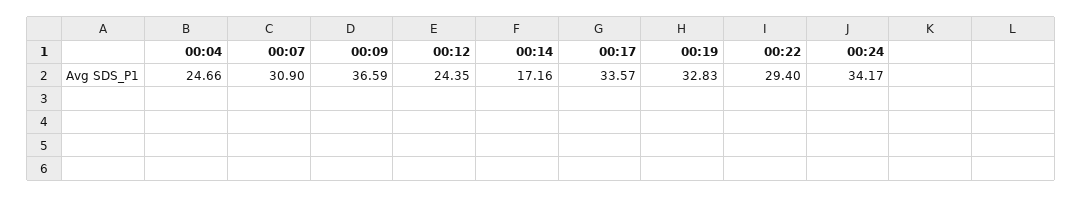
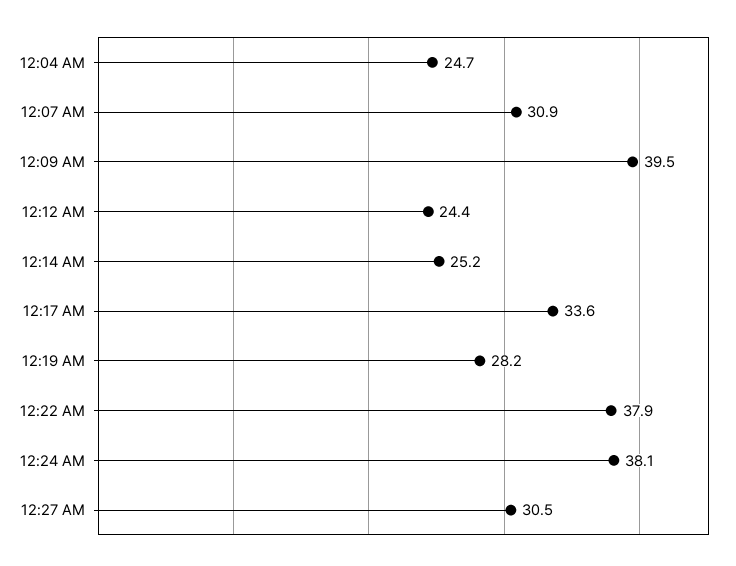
00:09: 36.59 -> 39.5
00:14: 17.16 -> 25.2
00:19: 32.83 -> 28.2
00:22: 29.4 -> 37.9
00:24: 34.17 -> 38.1
12:27 AM: none -> 30.5

